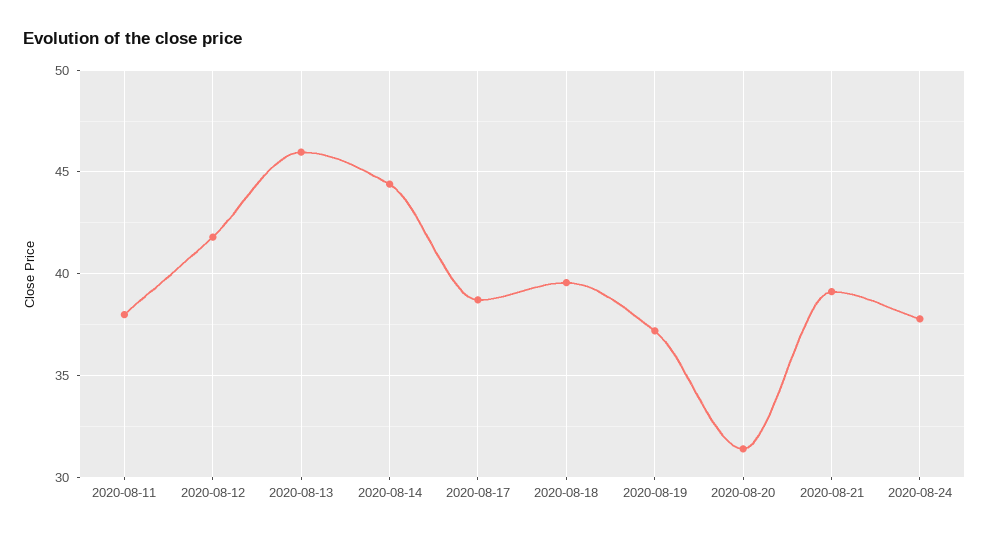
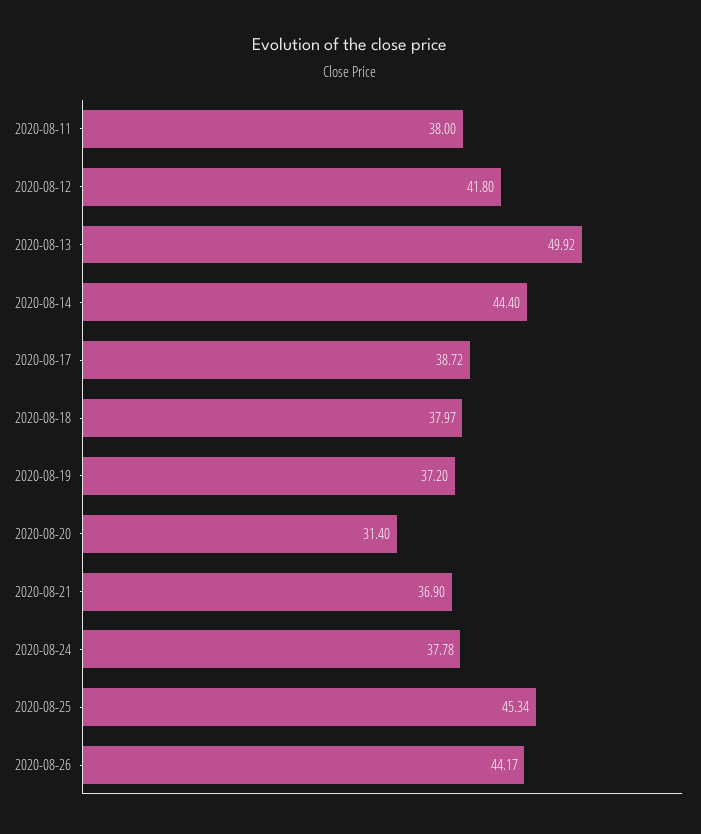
2020-08-13: 46 -> 49.92
2020-08-18: 39.5 -> 37.97
2020-08-21: 39 -> 36.9
2020-08-25: none -> 45.34
2020-08-26: none -> 44.17

